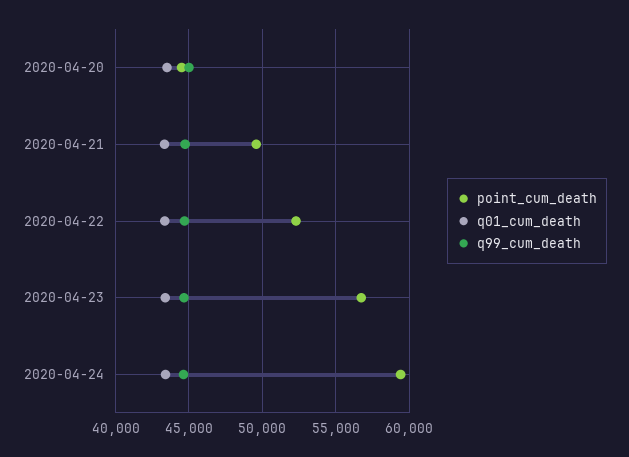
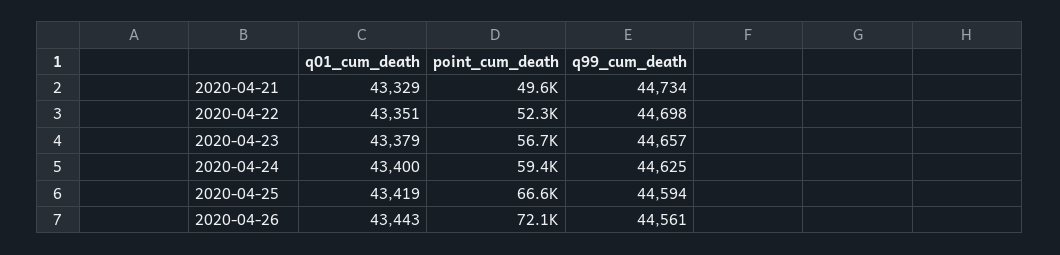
point_cum_death, 2020-04-20: 44500 -> none
q01_cum_death, 2020-04-20: 43500 -> none
q99_cum_death, 2020-04-20: 45000 -> none
q01_cum_death, 2020-04-25: none -> 43419
point_cum_death, 2020-04-25: none -> 66600
q99_cum_death, 2020-04-25: none -> 44594
q01_cum_death, 2020-04-26: none -> 43443
point_cum_death, 2020-04-26: none -> 72100
q99_cum_death, 2020-04-26: none -> 44561

